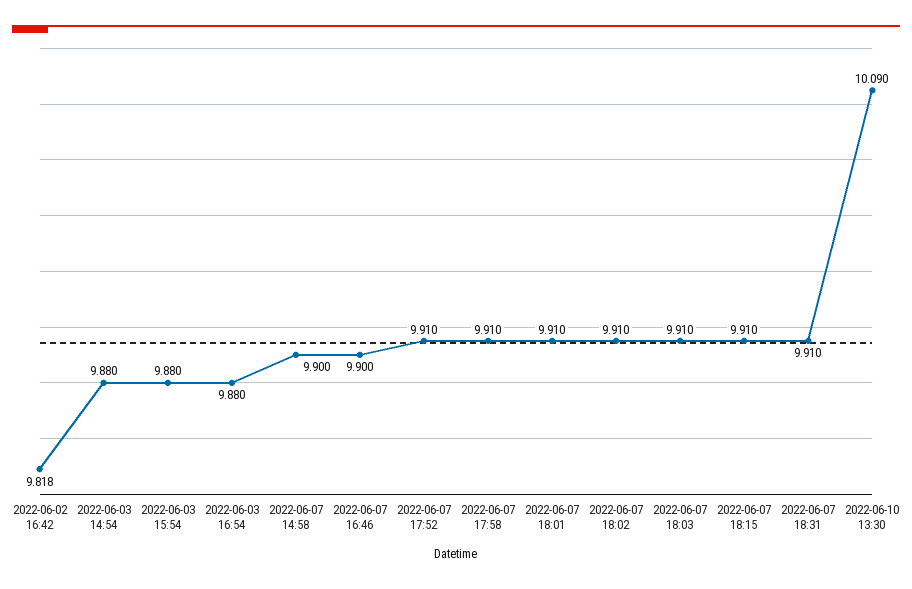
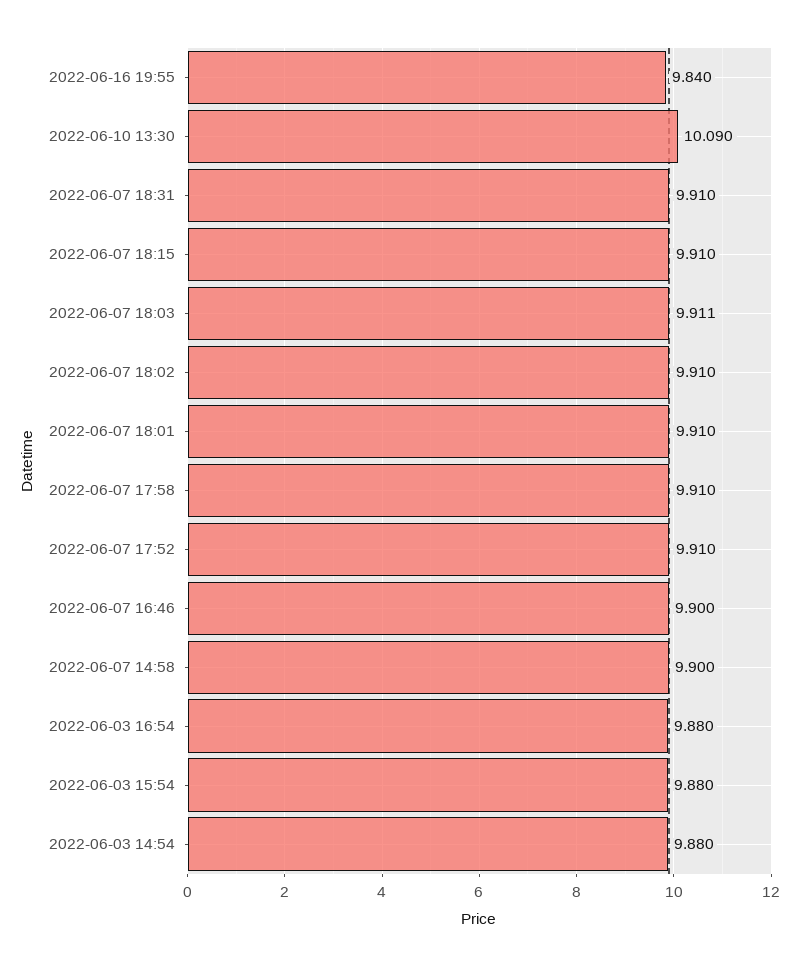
2022-06-02 16:42: 9.818 -> none
2022-06-07 18:03: 9.91 -> 9.911
2022-06-16 19:55: none -> 9.84

